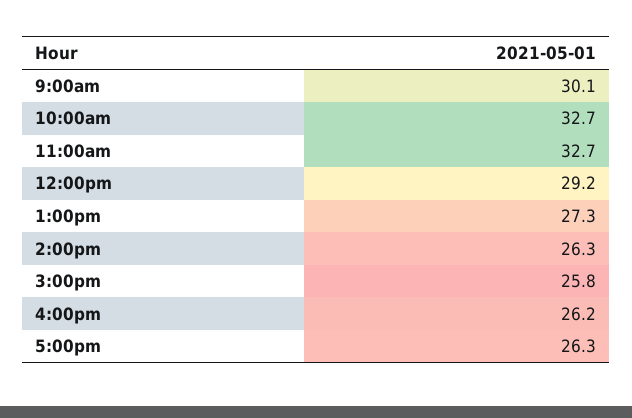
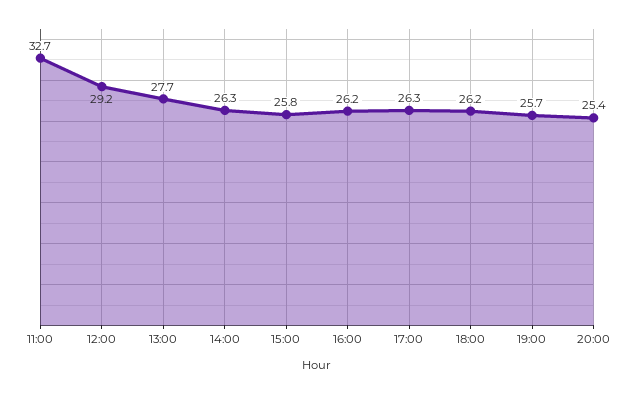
9:00am: 30.1 -> none
10:00am: 32.7 -> none
1:00pm: 27.3 -> 27.7
18:00: none -> 26.2
19:00: none -> 25.7
20:00: none -> 25.4

